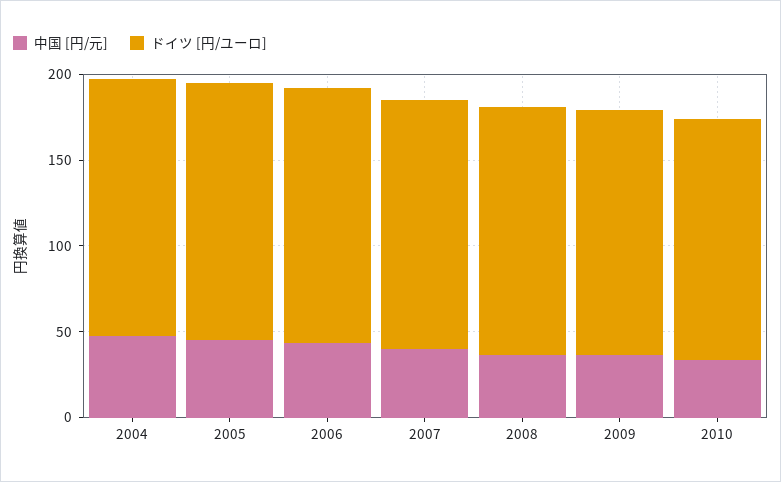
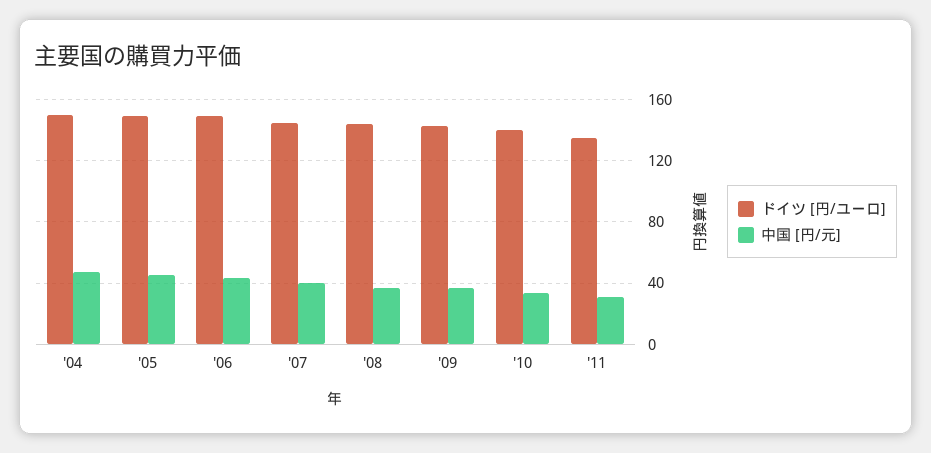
ドイツ [円/ユーロ], '11: none -> 135
中国 [円/元], '11: none -> 30

